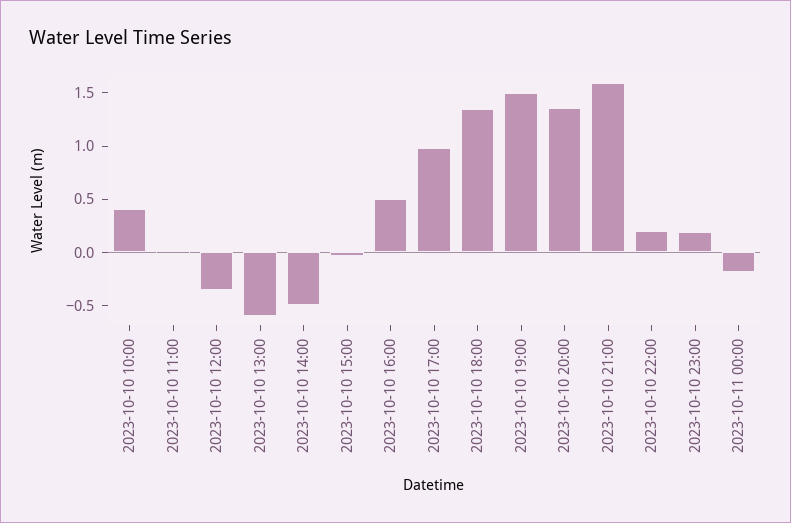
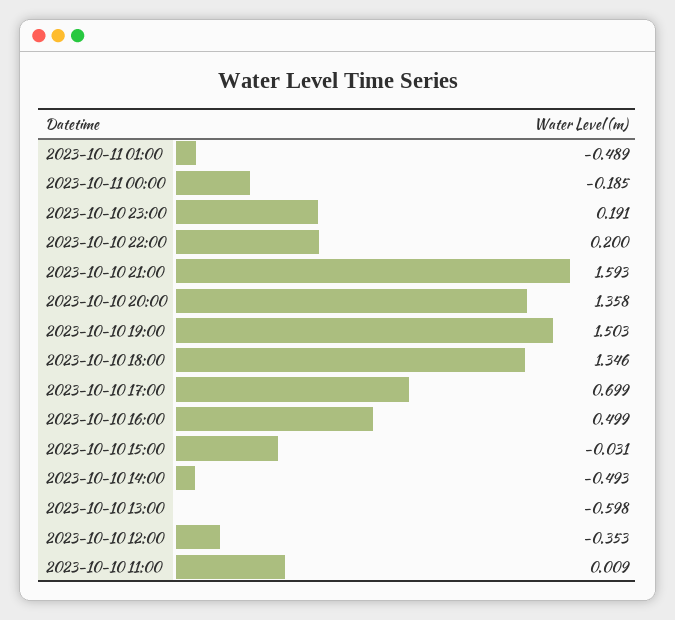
2023-10-10 10:00: 0.4 -> none
2023-10-10 17:00: 1 -> 0.699
2023-10-11 01:00: none -> -0.489

